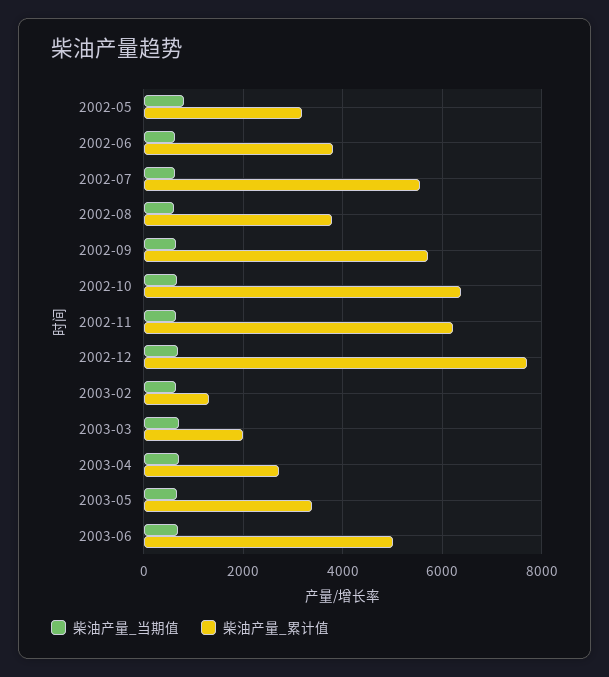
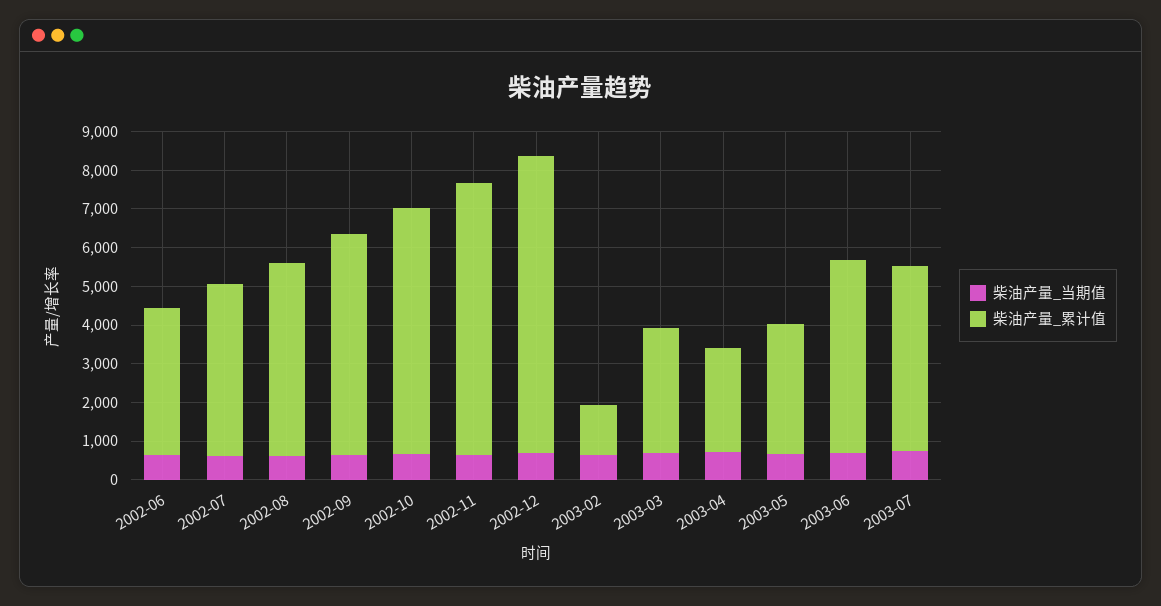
柴油产量_当期值, 2002-05: 800 -> none
柴油产量_累计值, 2002-05: 3200 -> none
柴油产量_累计值, 2002-07: 5600 -> 4500
柴油产量_累计值, 2002-08: 3800 -> 5000
柴油产量_累计值, 2002-11: 6200 -> 7000
柴油产量_累计值, 2003-03: 2000 -> 3250
柴油产量_当期值, 2003-07: none -> 750
柴油产量_累计值, 2003-07: none -> 4750

